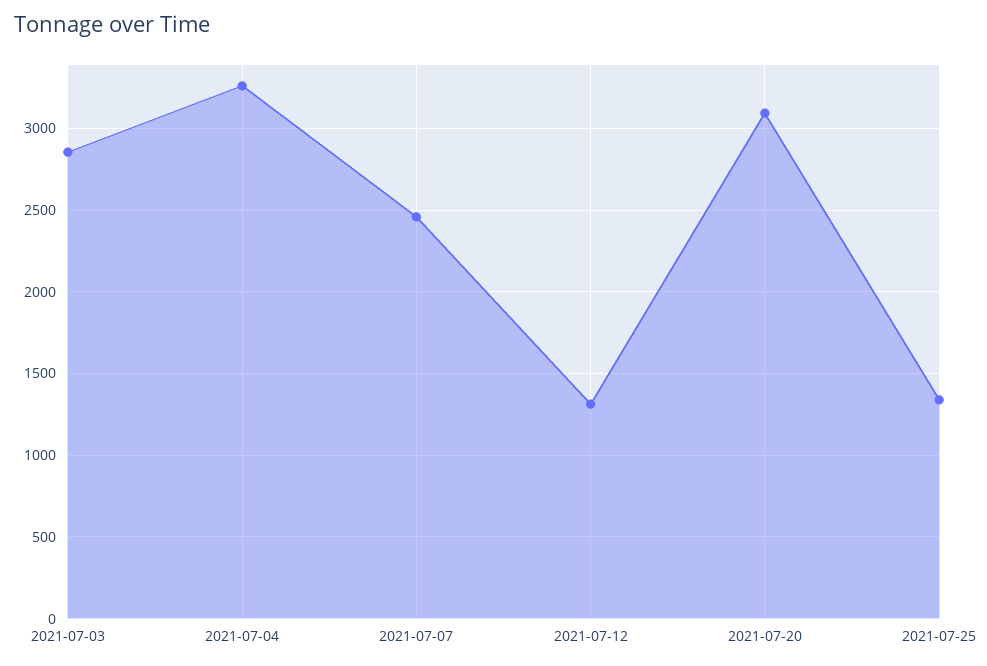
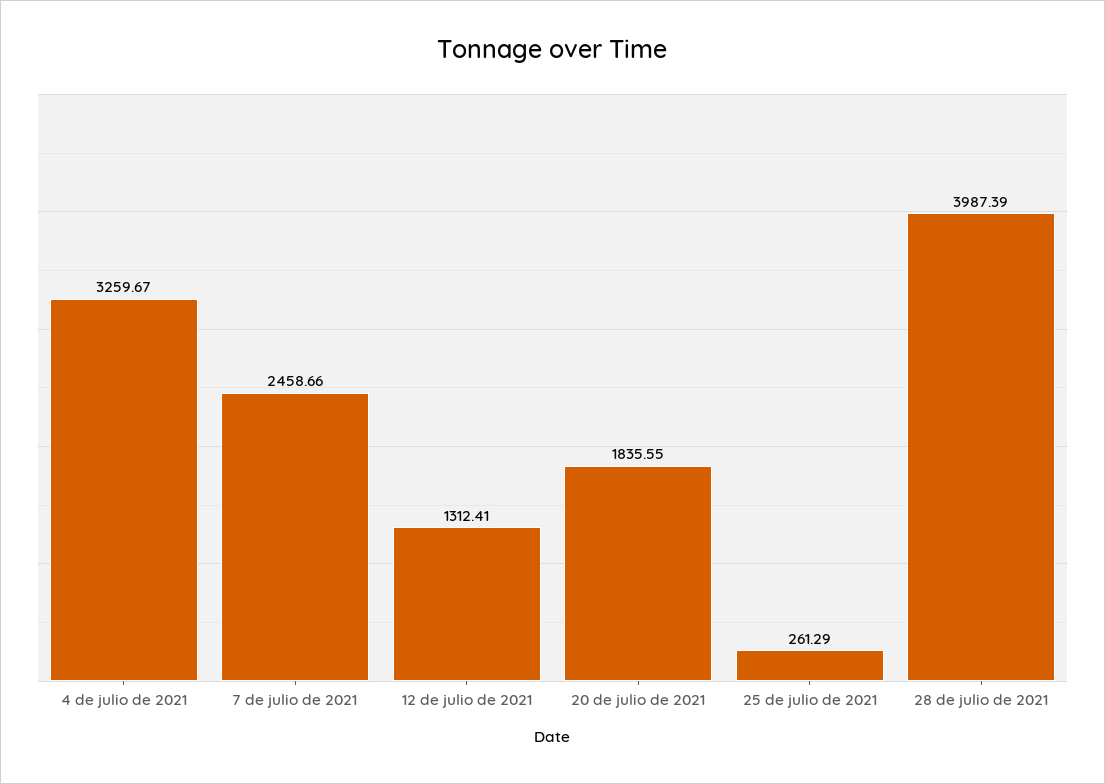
2021-07-03: 2850 -> none
2021-07-20: 3100 -> 1835.55
2021-07-25: 1350 -> 261.29
28 de julio de 2021: none -> 3987.39

